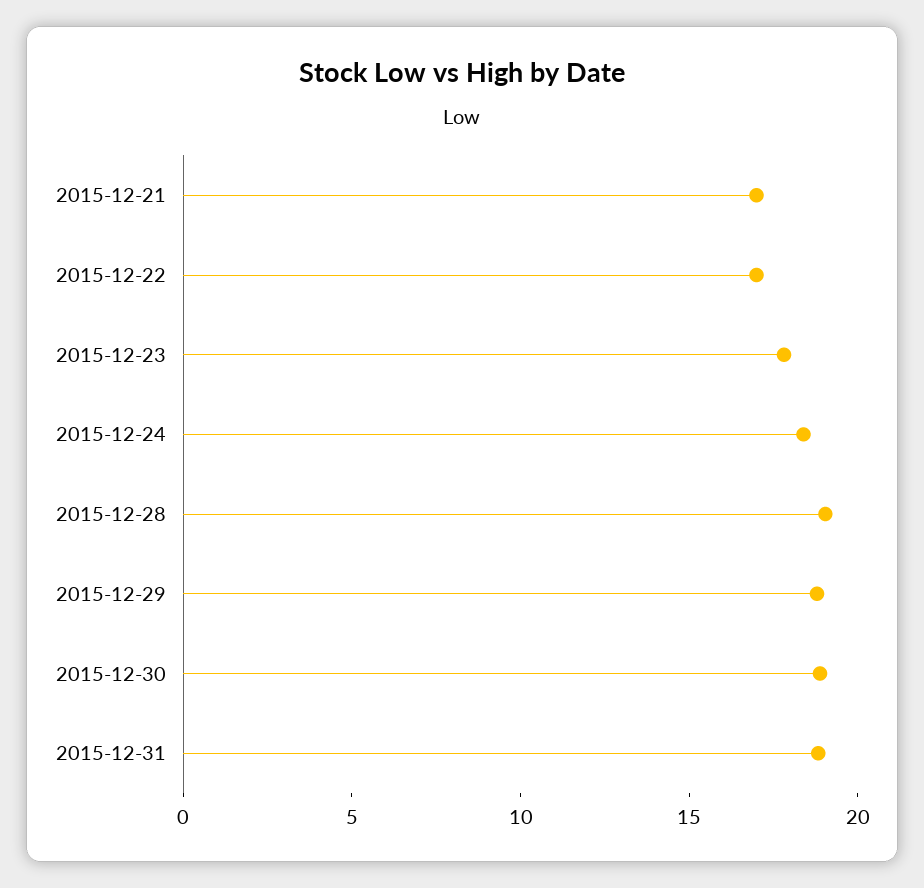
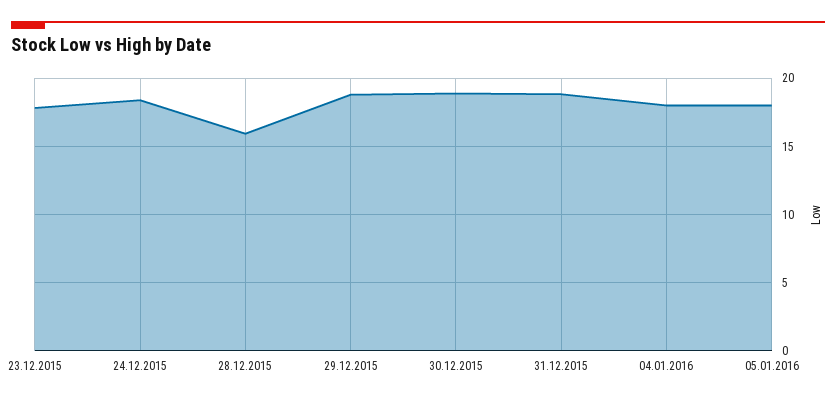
2015-12-21: 17 -> none
2015-12-22: 17 -> none
2015-12-28: 19 -> 16
04.01.2016: none -> 18
05.01.2016: none -> 18

